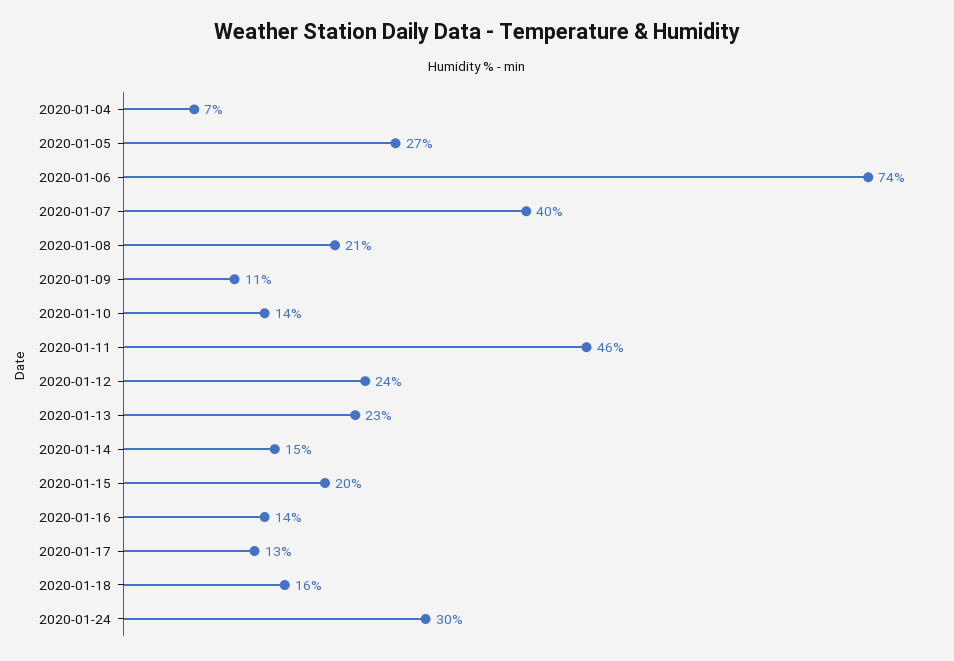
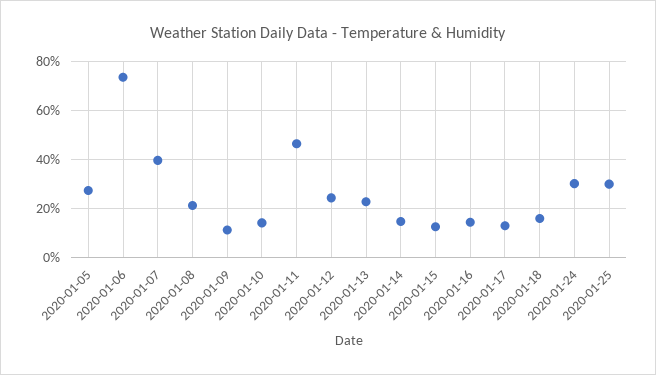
2020-01-04: 7 -> none
2020-01-15: 20 -> 12.5
2020-01-25: none -> 30

